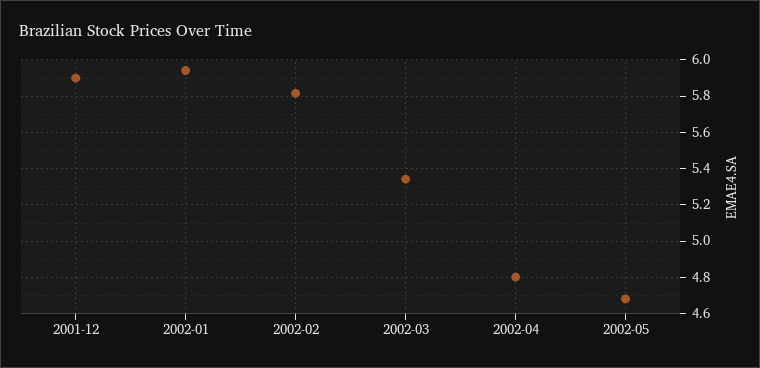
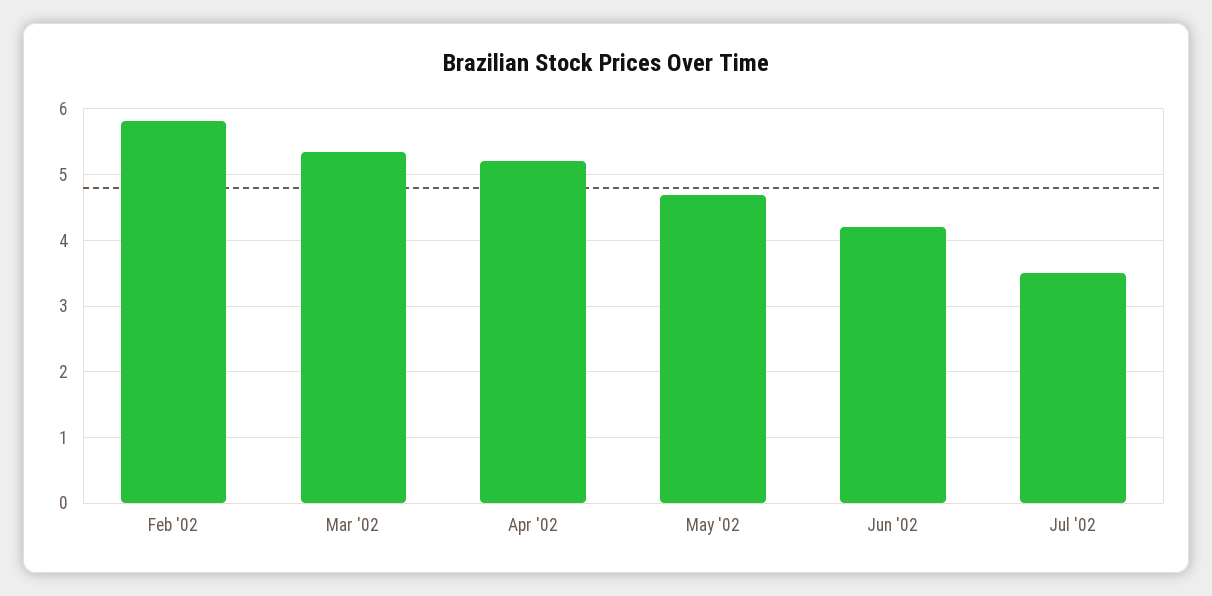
2001-12: 5.9 -> none
2002-01: 5.95 -> none
2002-04: 4.8 -> 5.2
Jun '02: none -> 4.2
Jul '02: none -> 3.5

